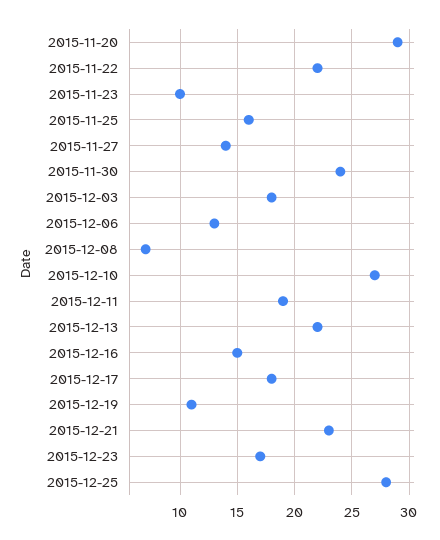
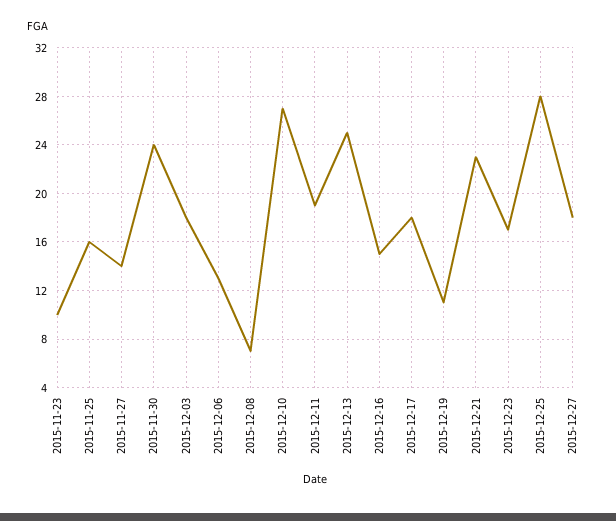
2015-11-20: 29 -> none
2015-11-22: 22 -> none
2015-12-13: 22 -> 25
2015-12-27: none -> 18

